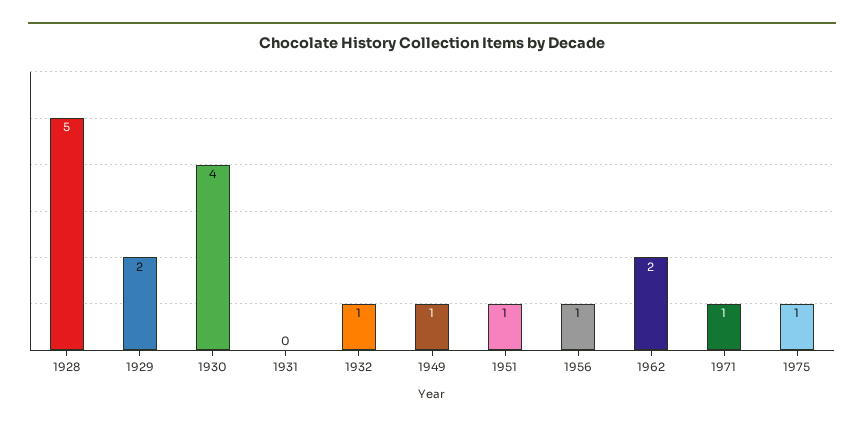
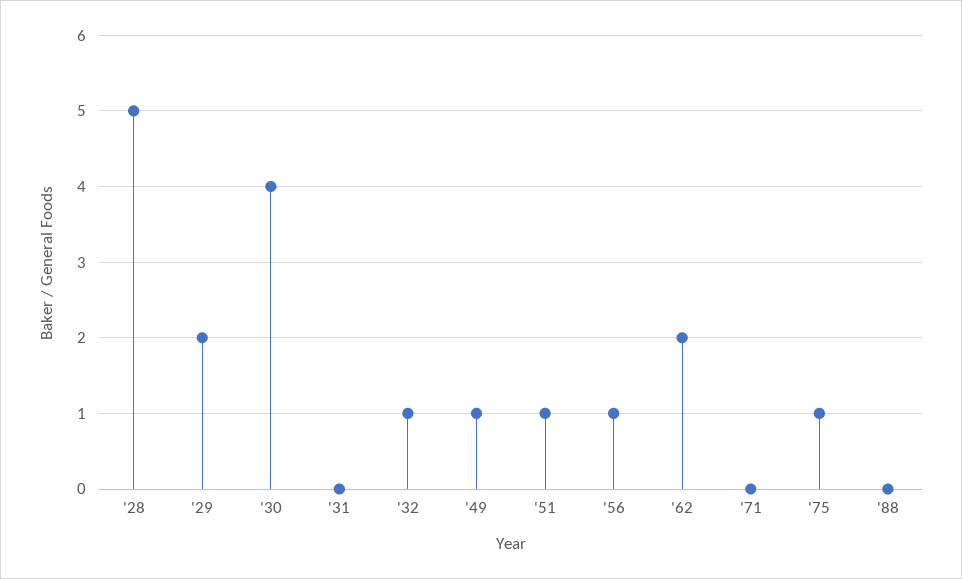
1971: 1 -> 0
'88: none -> 0

